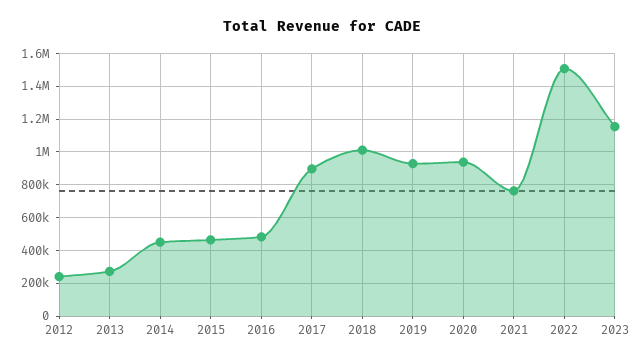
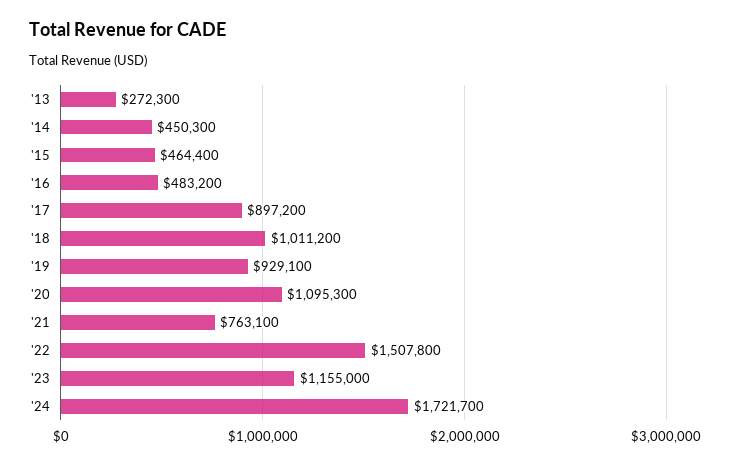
2012: 250000 -> none
2020: 950000 -> 1095300
'24: none -> 1721700

